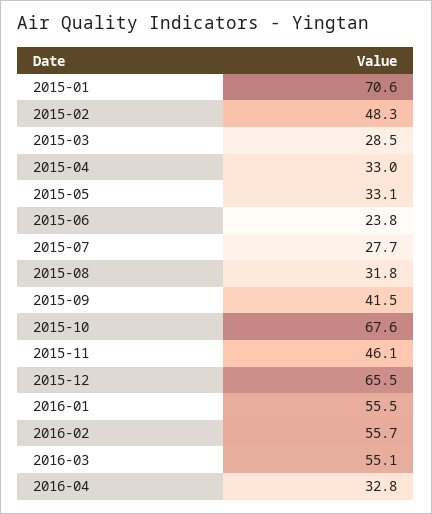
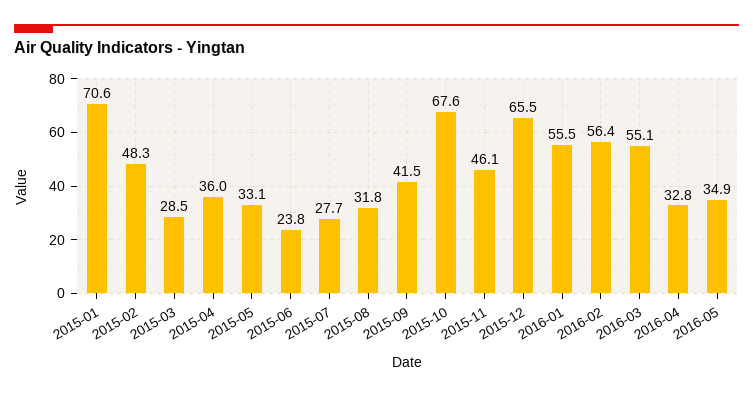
2015-04: 33 -> 36
2016-02: 55.7 -> 56.4
2016-05: none -> 34.9

